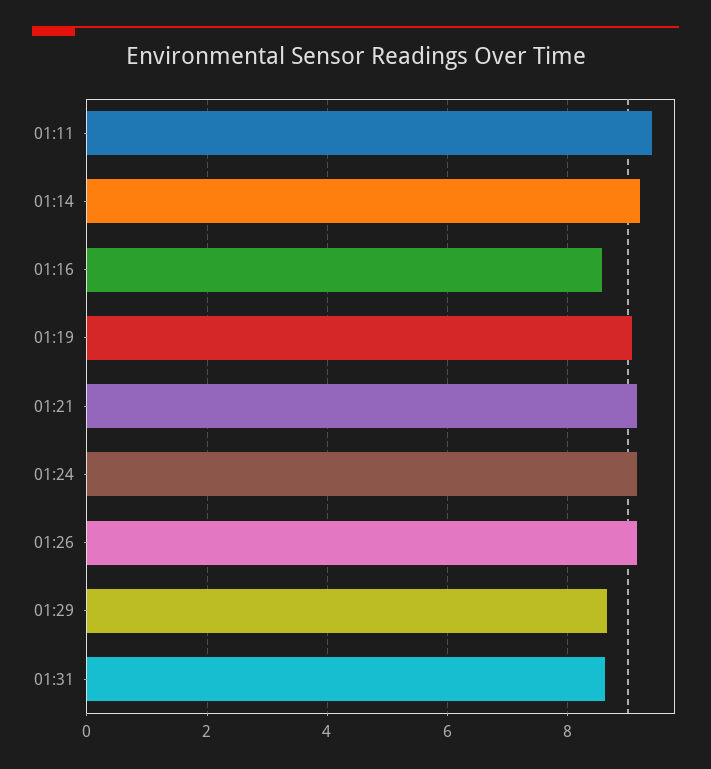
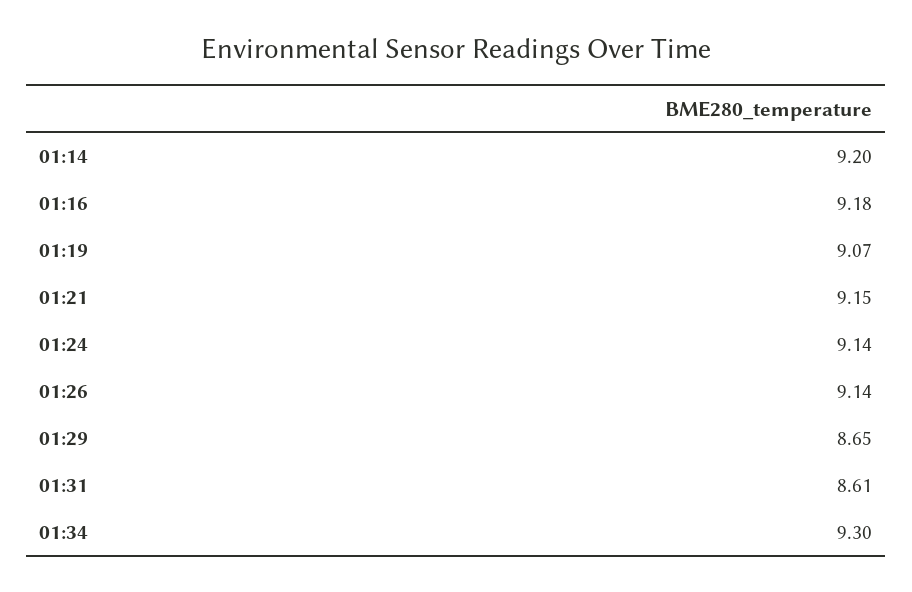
01:11: 9.4 -> none
01:16: 8.6 -> 9.18
01:34: none -> 9.3

